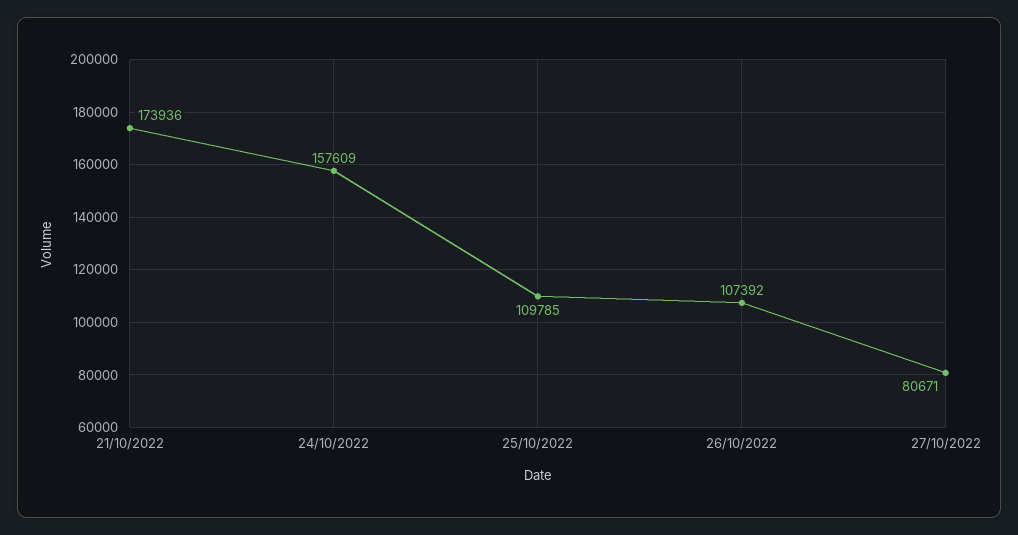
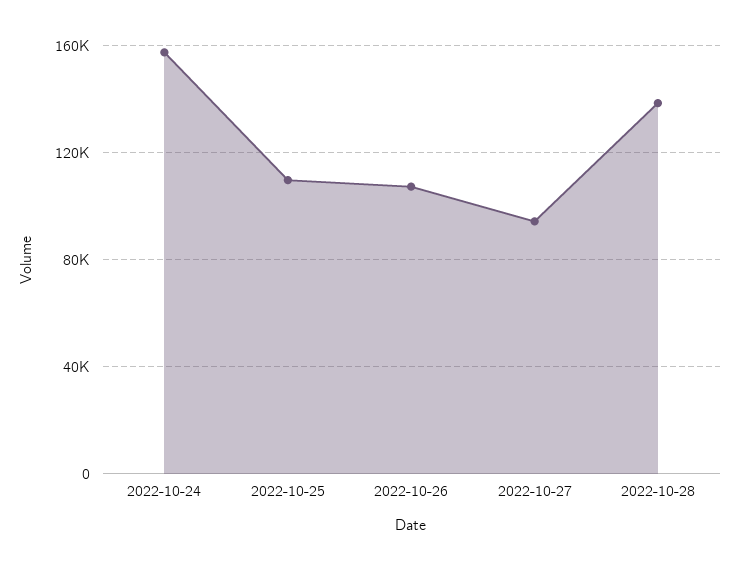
21/10/2022: 173936 -> none
27/10/2022: 80671 -> 95000
2022-10-28: none -> 140000

